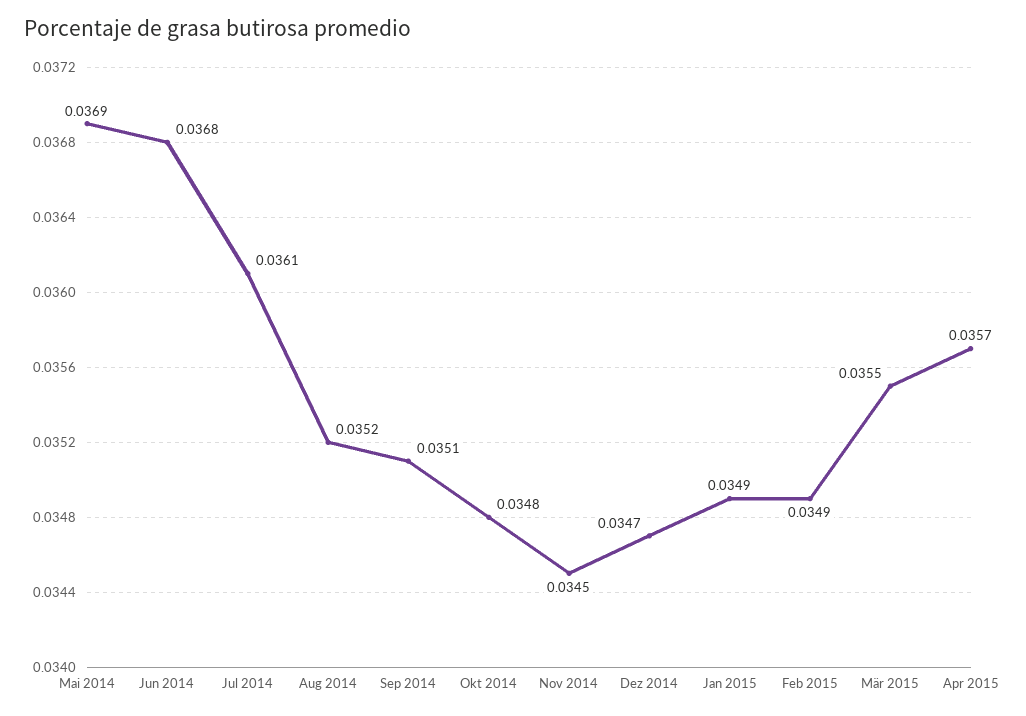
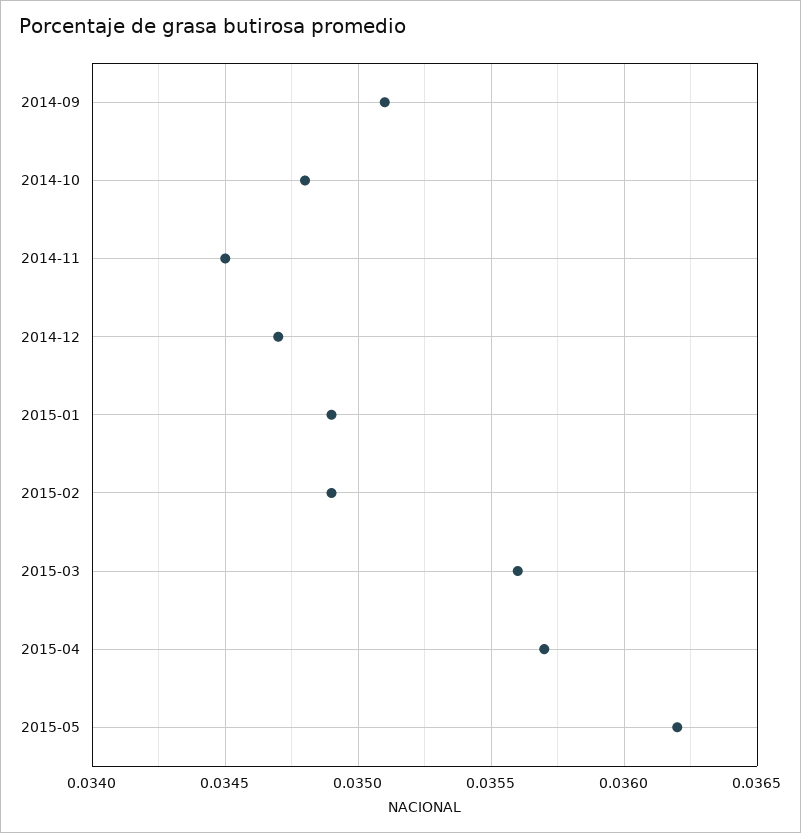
Mai 2014: 0.0369 -> none
Jun 2014: 0.0368 -> none
Jul 2014: 0.0361 -> none
Aug 2014: 0.0352 -> none
Mär 2015: 0.0355 -> 0.0356
2015-05: none -> 0.0362

